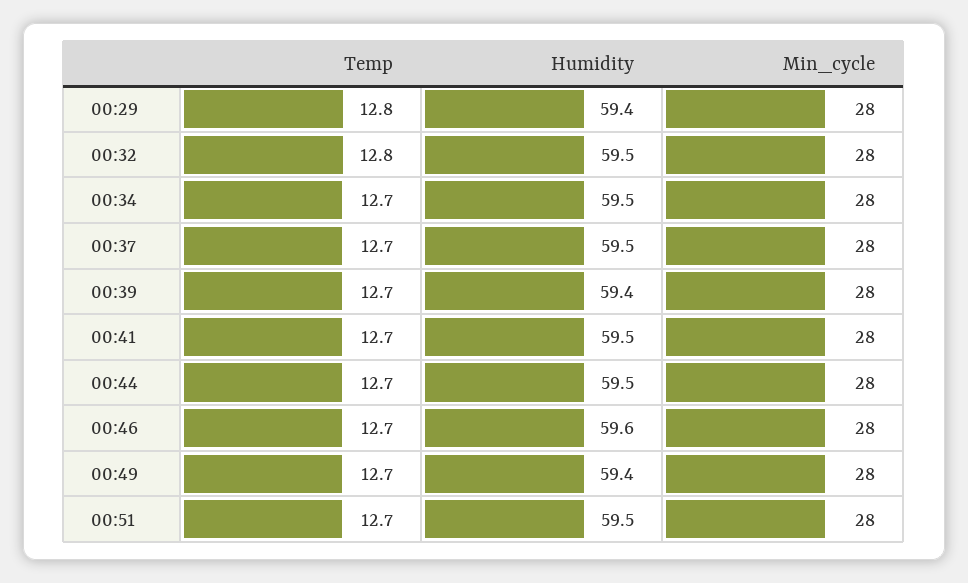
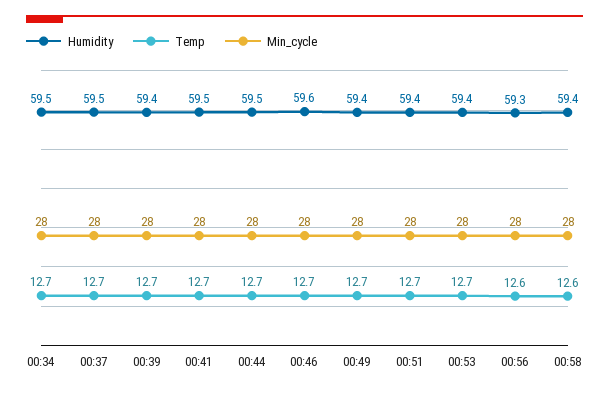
Temp, 00:29: 12.8 -> none
Humidity, 00:29: 59.4 -> none
Min_cycle, 00:29: 28 -> none
Temp, 00:32: 12.8 -> none
Humidity, 00:32: 59.5 -> none
Min_cycle, 00:32: 28 -> none
Humidity, 00:51: 59.5 -> 59.4
Humidity, 00:53: none -> 59.4
Temp, 00:53: none -> 12.7
Min_cycle, 00:53: none -> 28
Humidity, 00:56: none -> 59.3
Temp, 00:56: none -> 12.6
Min_cycle, 00:56: none -> 28
Humidity, 00:58: none -> 59.4
Temp, 00:58: none -> 12.6
Min_cycle, 00:58: none -> 28

